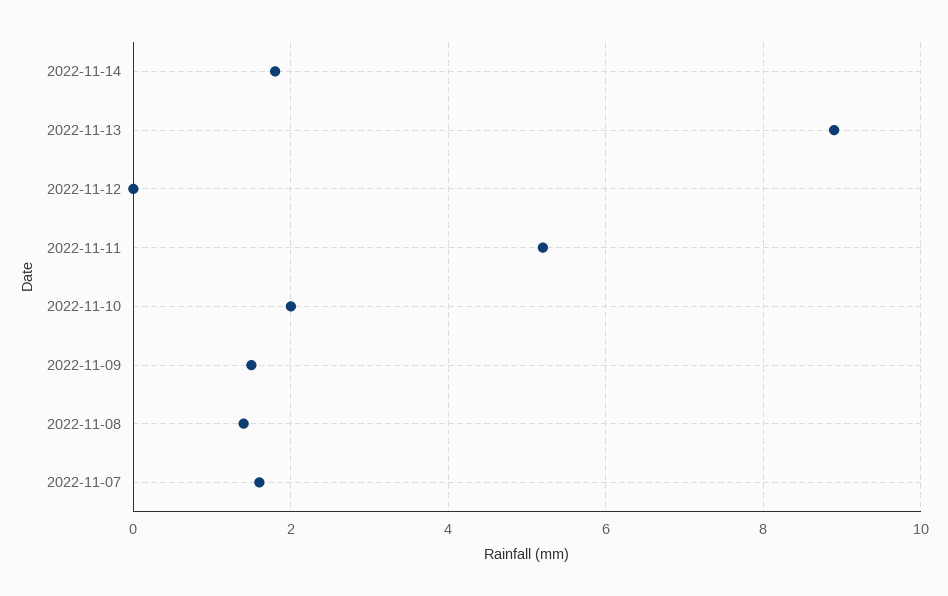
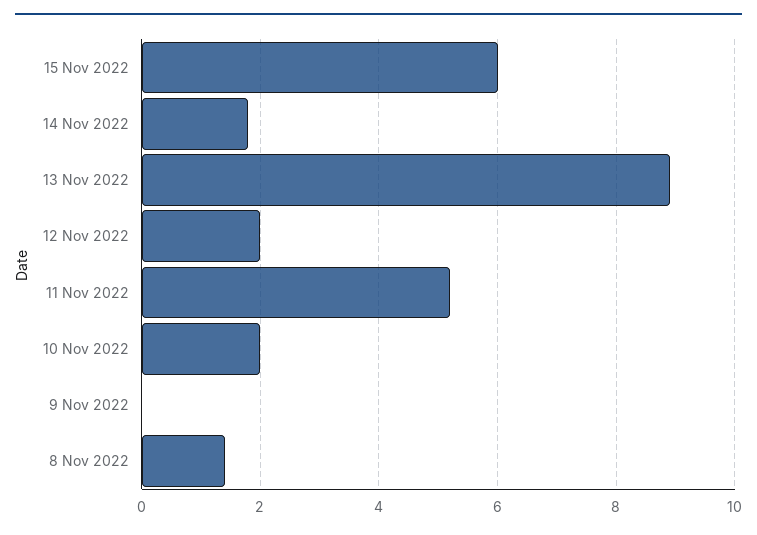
2022-11-12: 0 -> 2
2022-11-09: 1.5 -> 0
2022-11-07: 1.5 -> none
15 Nov 2022: none -> 6

